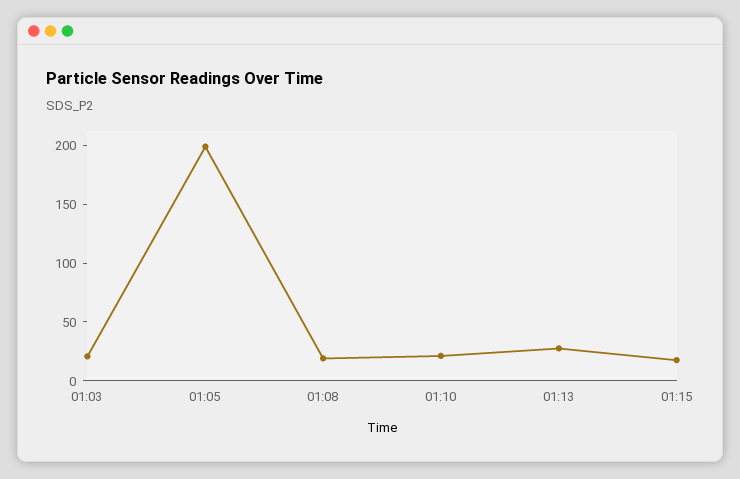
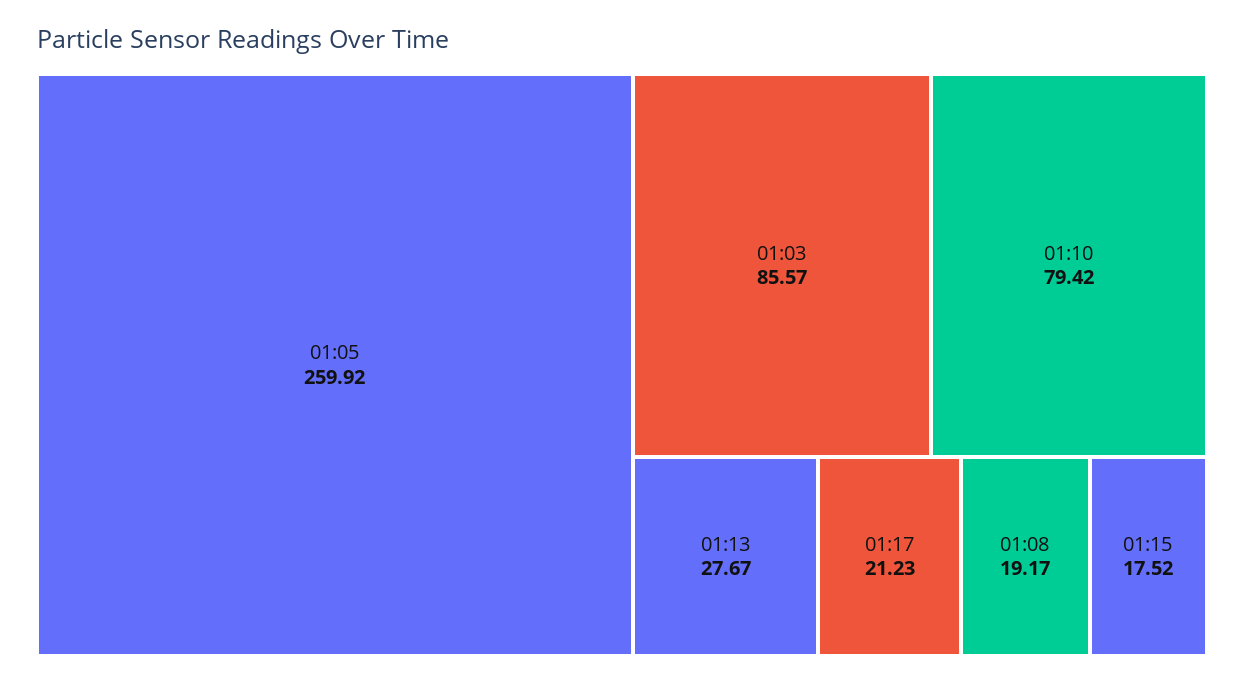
01:03: 20 -> 85.57
01:05: 200 -> 259.92
01:10: 20 -> 79.42
01:17: none -> 21.23

